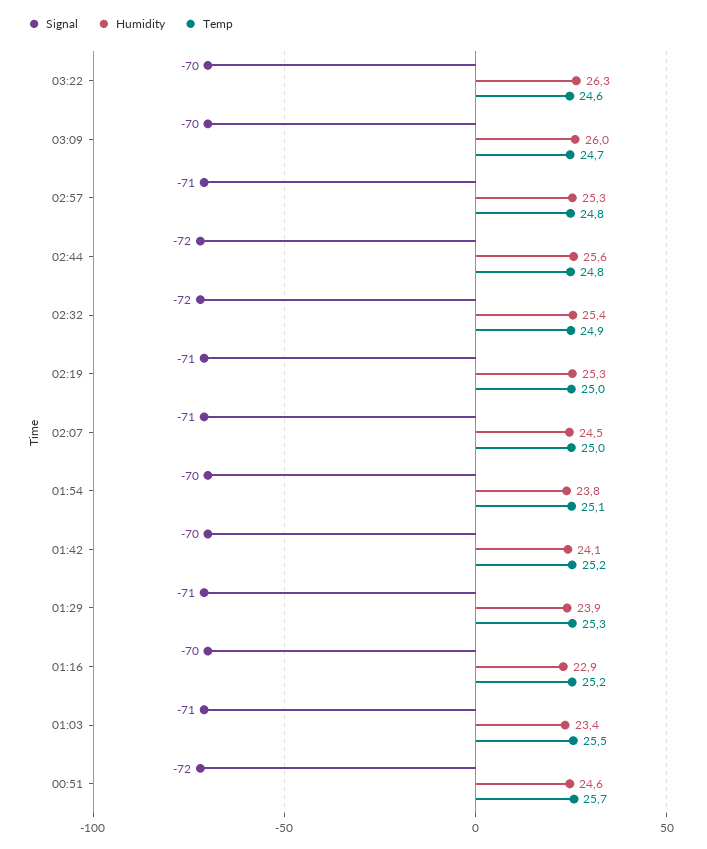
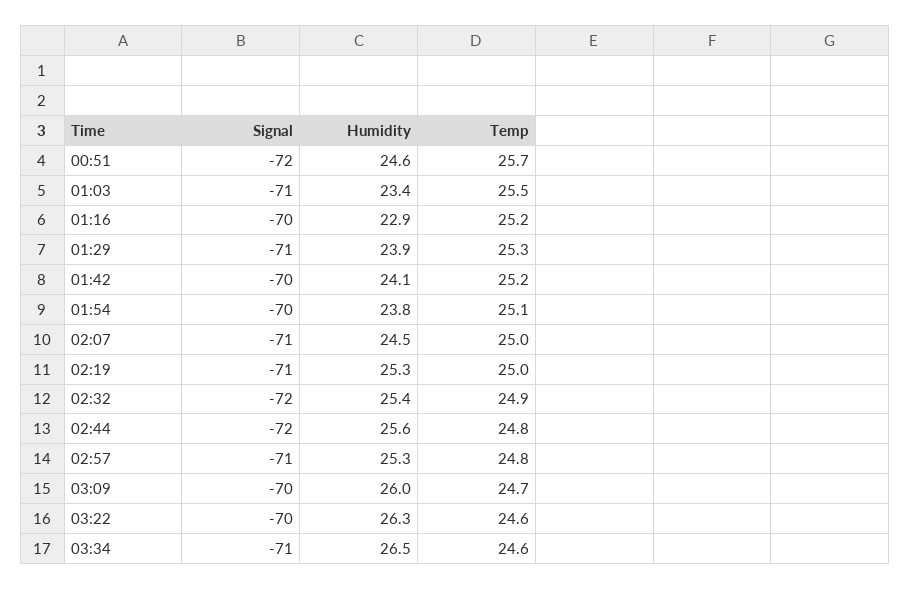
Signal, 03:34: none -> -71
Humidity, 03:34: none -> 26.5
Temp, 03:34: none -> 24.6

